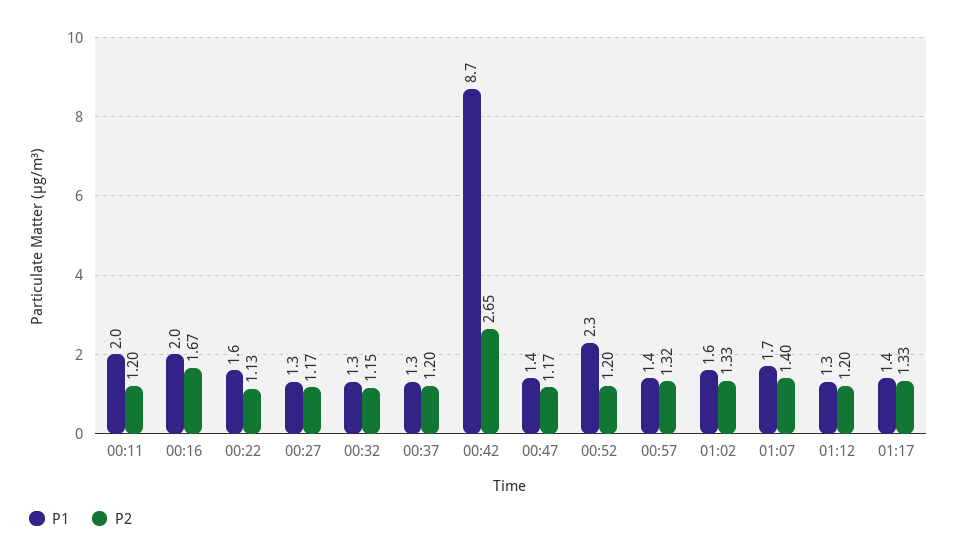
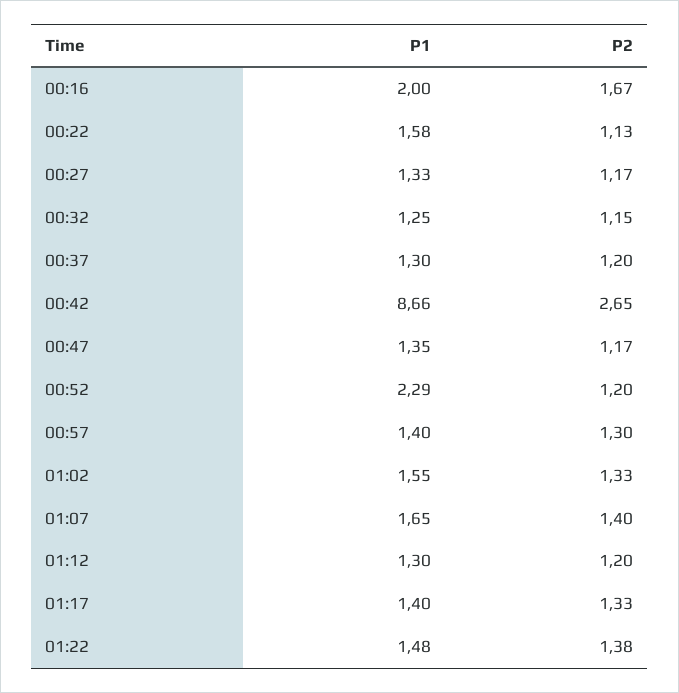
P1, 00:11: 2 -> none
P2, 00:11: 1.2 -> none
P2, 00:57: 1.32 -> 1.3
P1, 01:22: none -> 1.48
P2, 01:22: none -> 1.38

